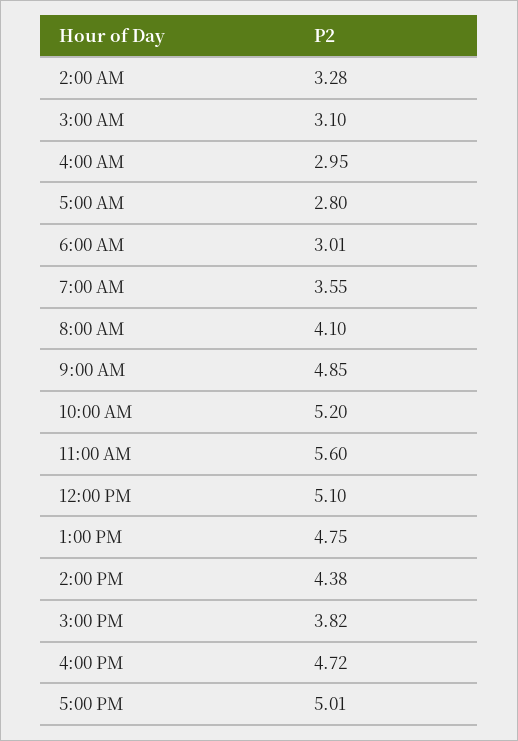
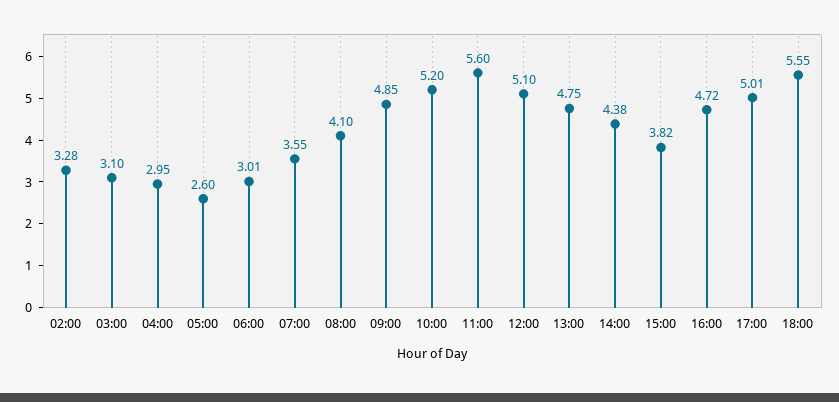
5:00 AM: 2.8 -> 2.6
18:00: none -> 5.55

